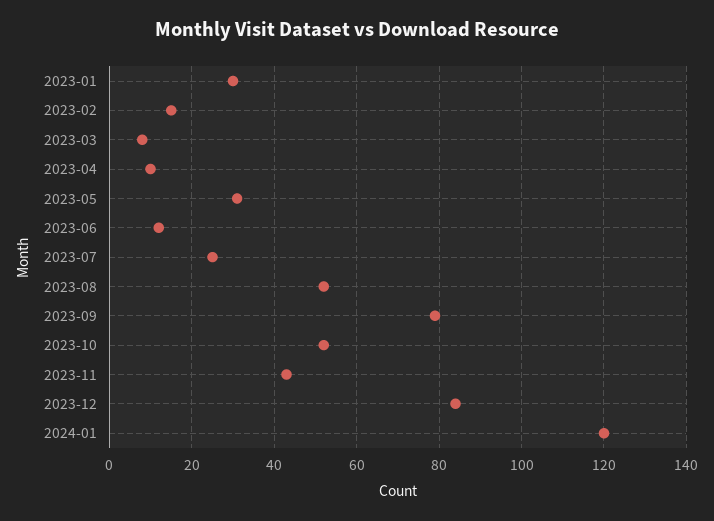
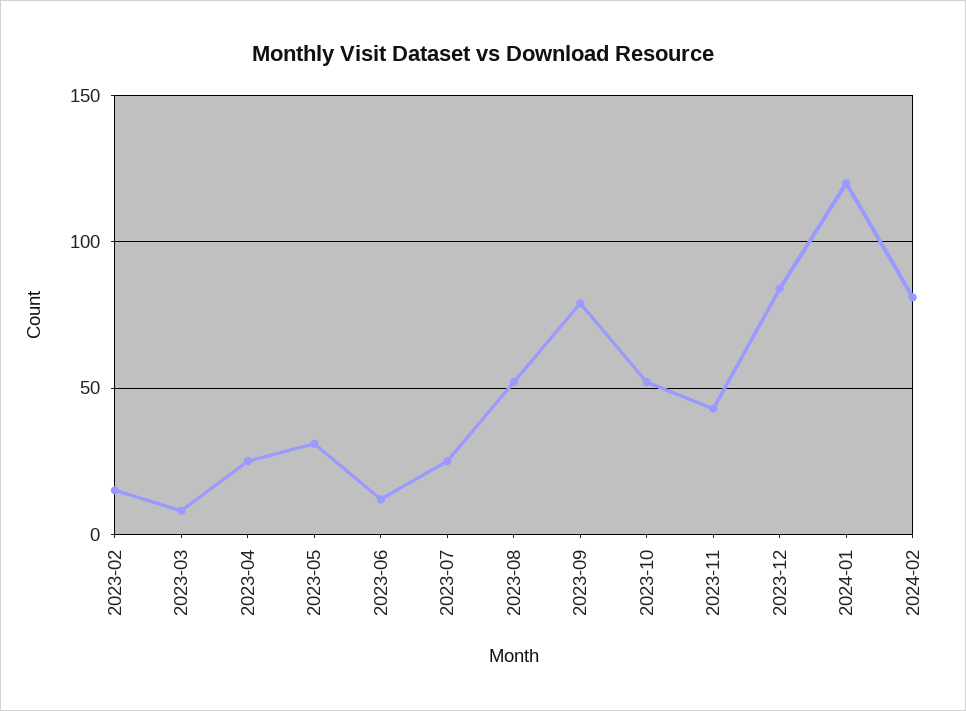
2023-01: 30 -> none
2023-04: 10 -> 25
2024-02: none -> 80

